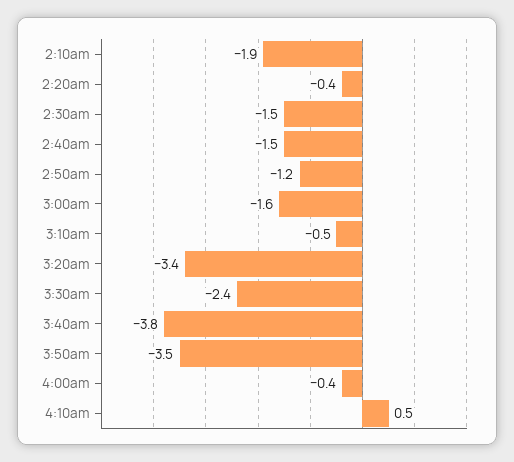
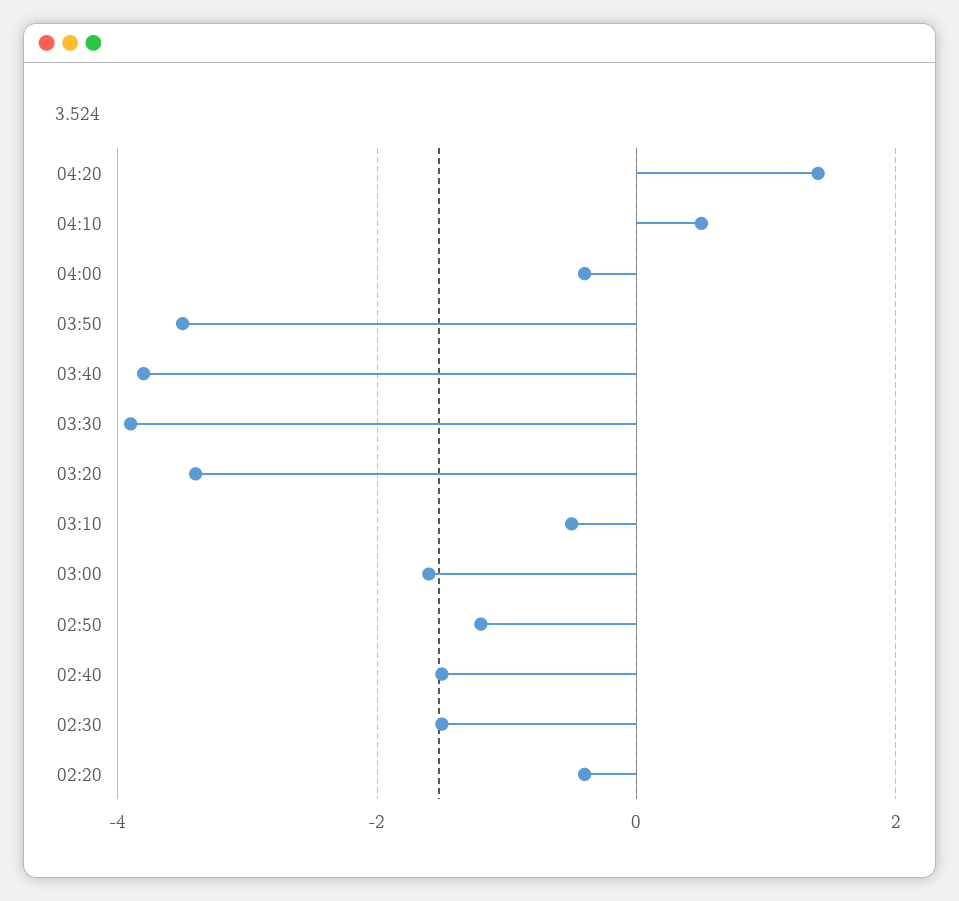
2:10am: -1.9 -> none
3:30am: -2.4 -> -4
04:20: none -> 1.5

